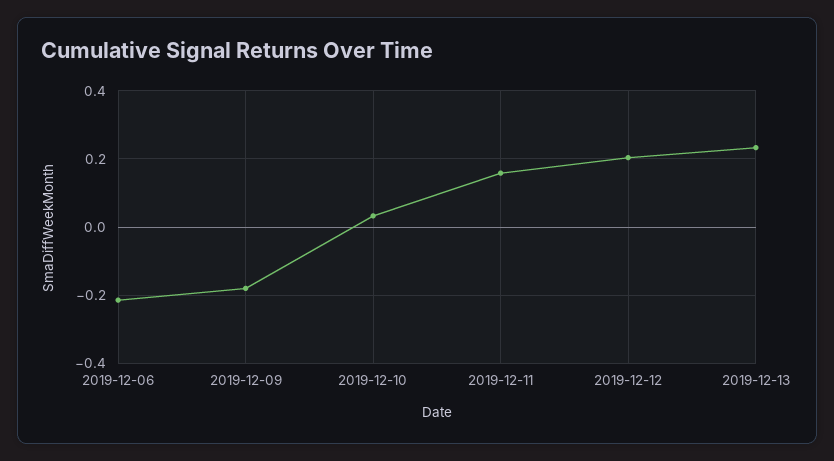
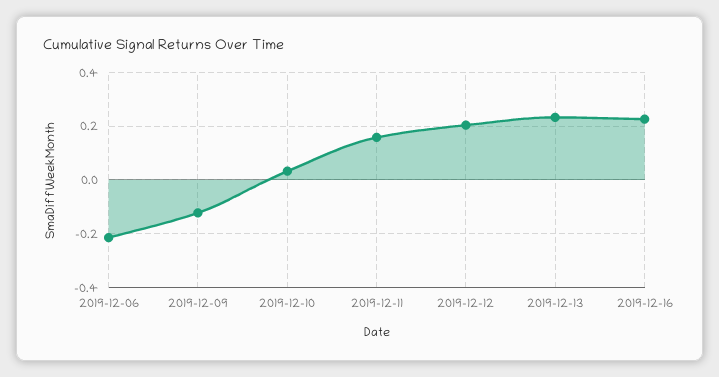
2019-12-09: -0.18 -> -0.125
2019-12-16: none -> 0.225

